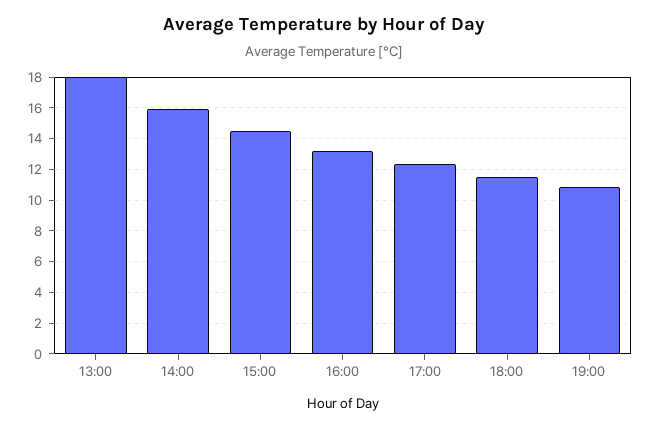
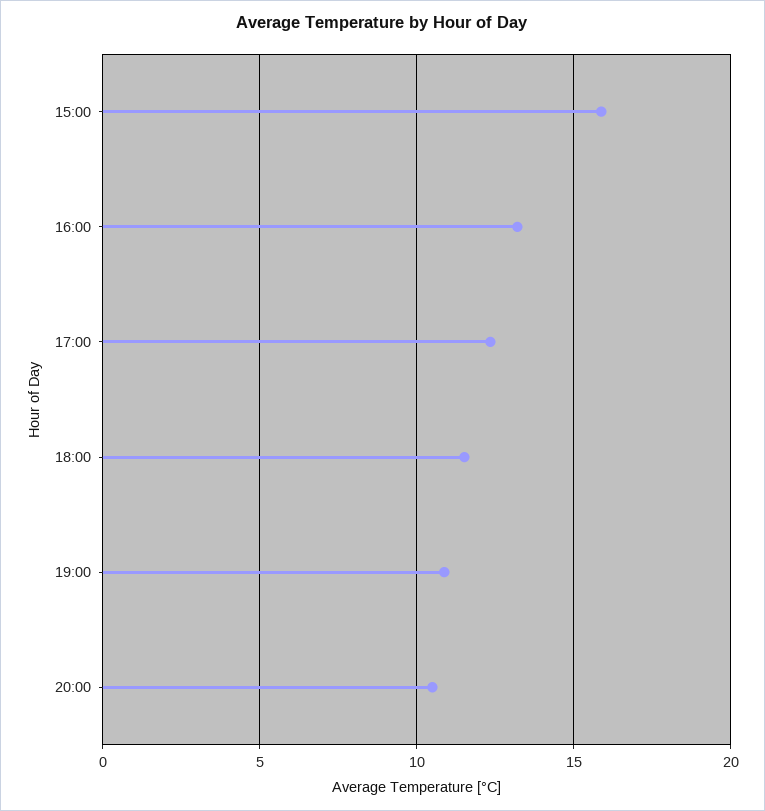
13:00: 18 -> none
14:00: 16 -> none
15:00: 14.5 -> 16
20:00: none -> 10.5

